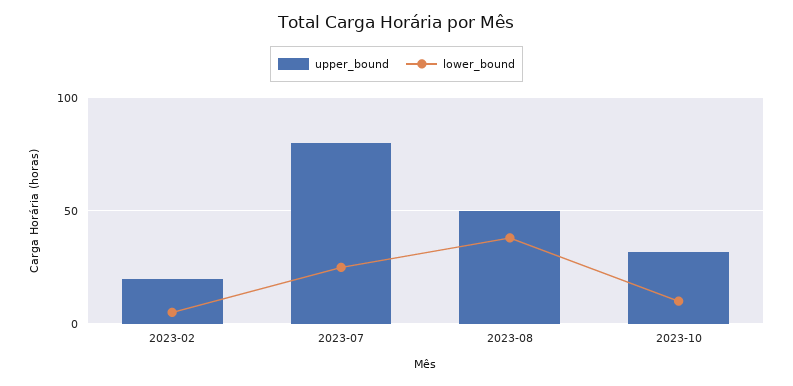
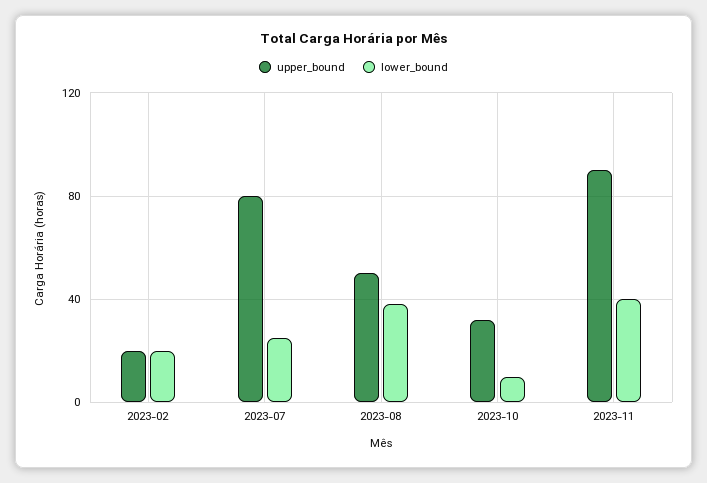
lower_bound, 2023-02: 5 -> 20
upper_bound, 2023-11: none -> 90
lower_bound, 2023-11: none -> 40

